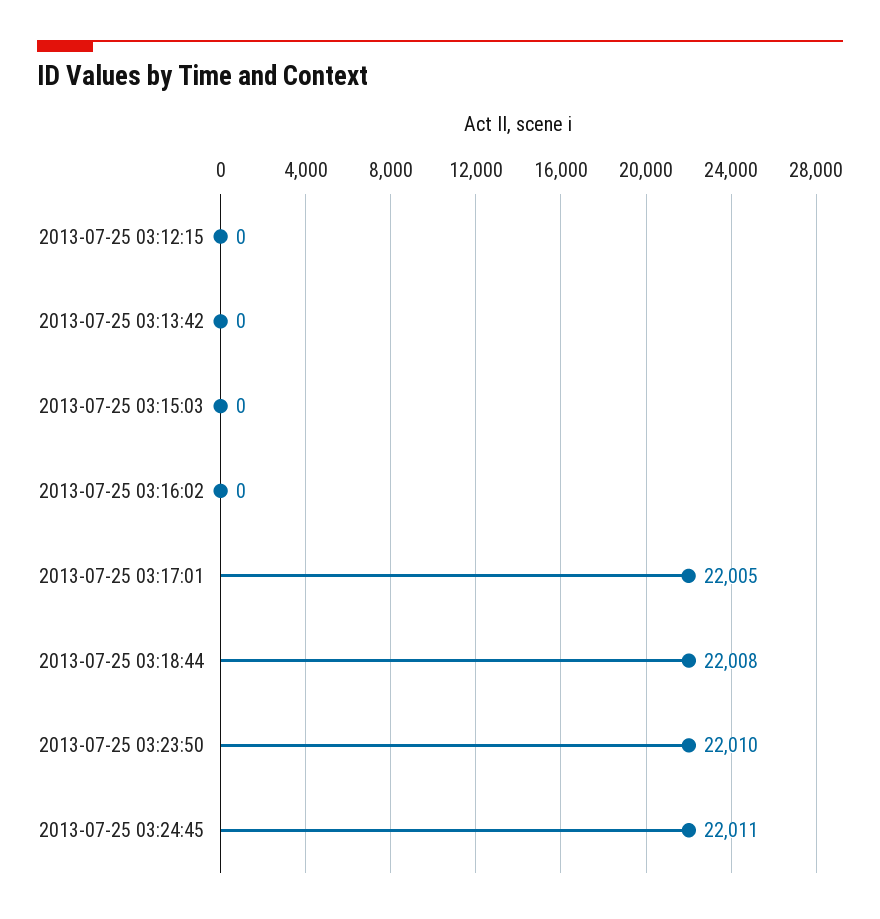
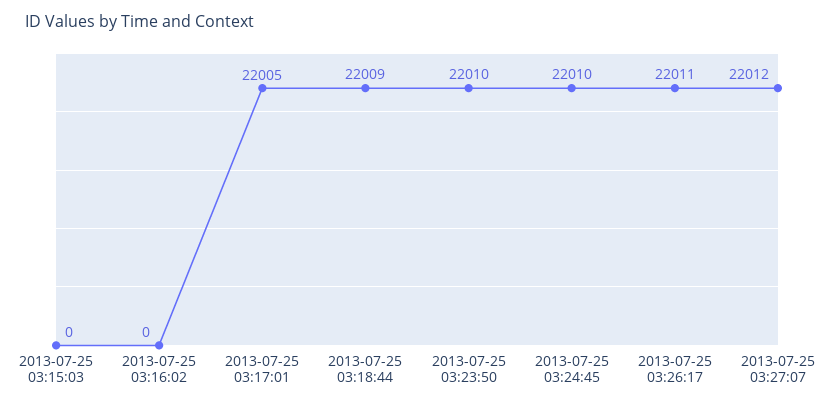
2013-07-25 03:12:15: 0 -> none
2013-07-25 03:13:42: 0 -> none
2013-07-25 03:18:44: 22008 -> 22009
2013-07-25 03:24:45: 22011 -> 22010
2013-07-25 03:26:17: none -> 22011
2013-07-25 03:27:07: none -> 22012

